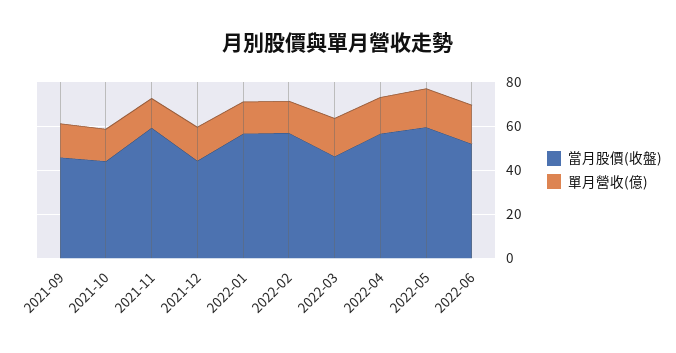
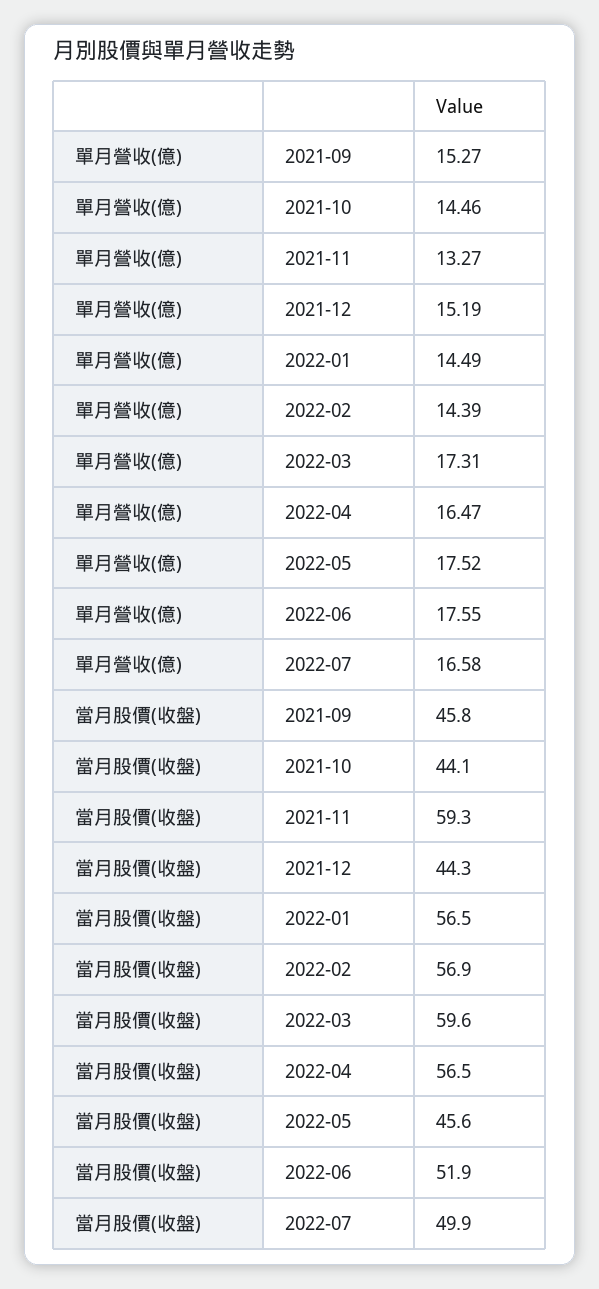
當月股價(收盤), 2022-03: 45 -> 59.6
當月股價(收盤), 2022-05: 60 -> 45.6
單月營收(億), 2022-07: none -> 16.58
當月股價(收盤), 2022-07: none -> 49.9

